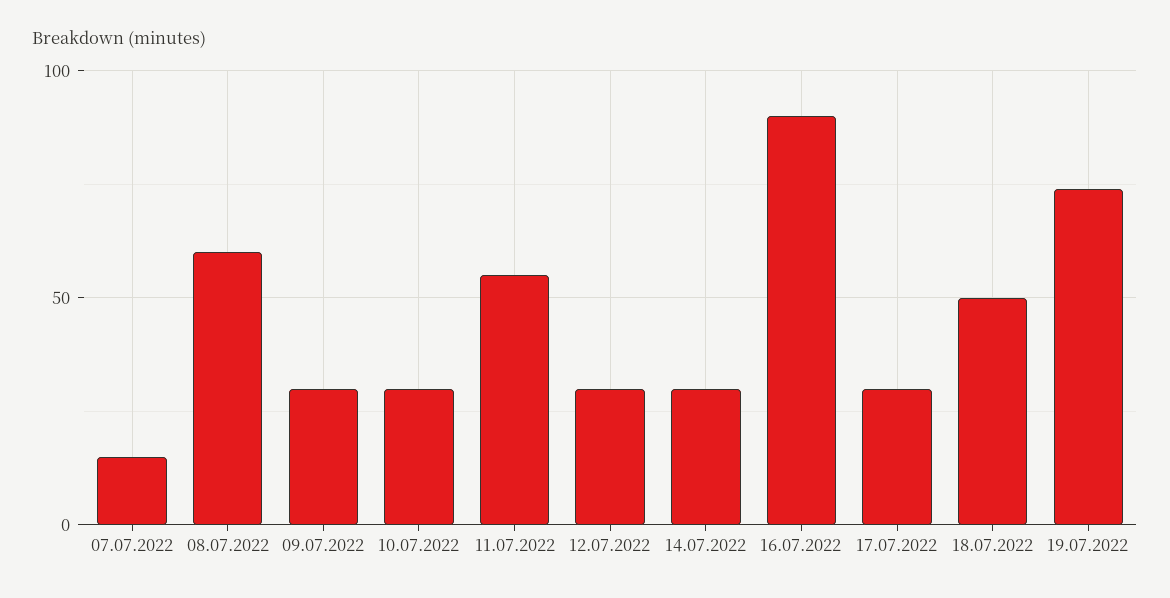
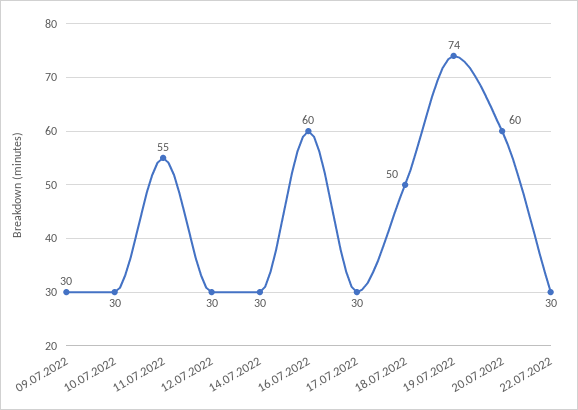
07.07.2022: 15 -> none
08.07.2022: 60 -> none
16.07.2022: 90 -> 60
20.07.2022: none -> 60
22.07.2022: none -> 30

